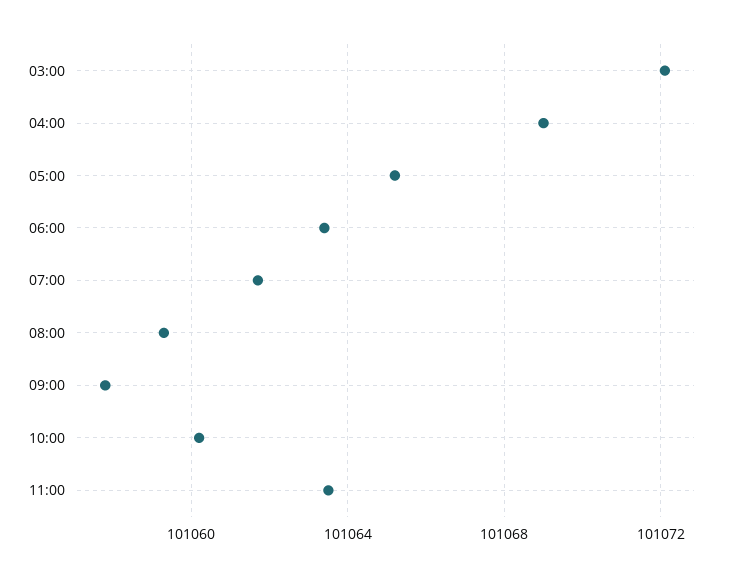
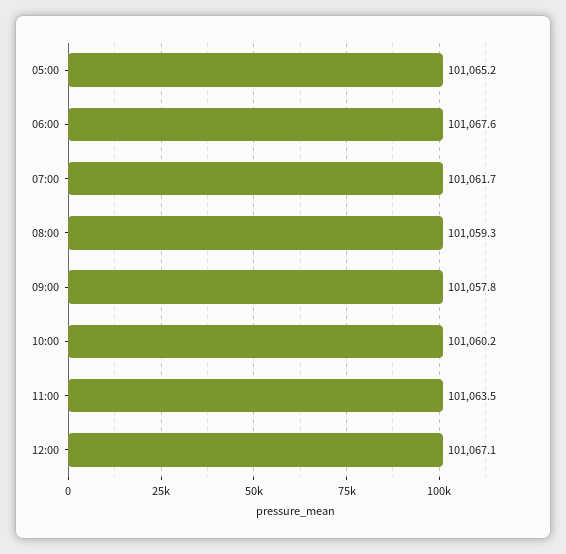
03:00: 101072 -> none
04:00: 101069 -> none
06:00: 101063.5 -> 101067.6
12:00: none -> 101067.1

